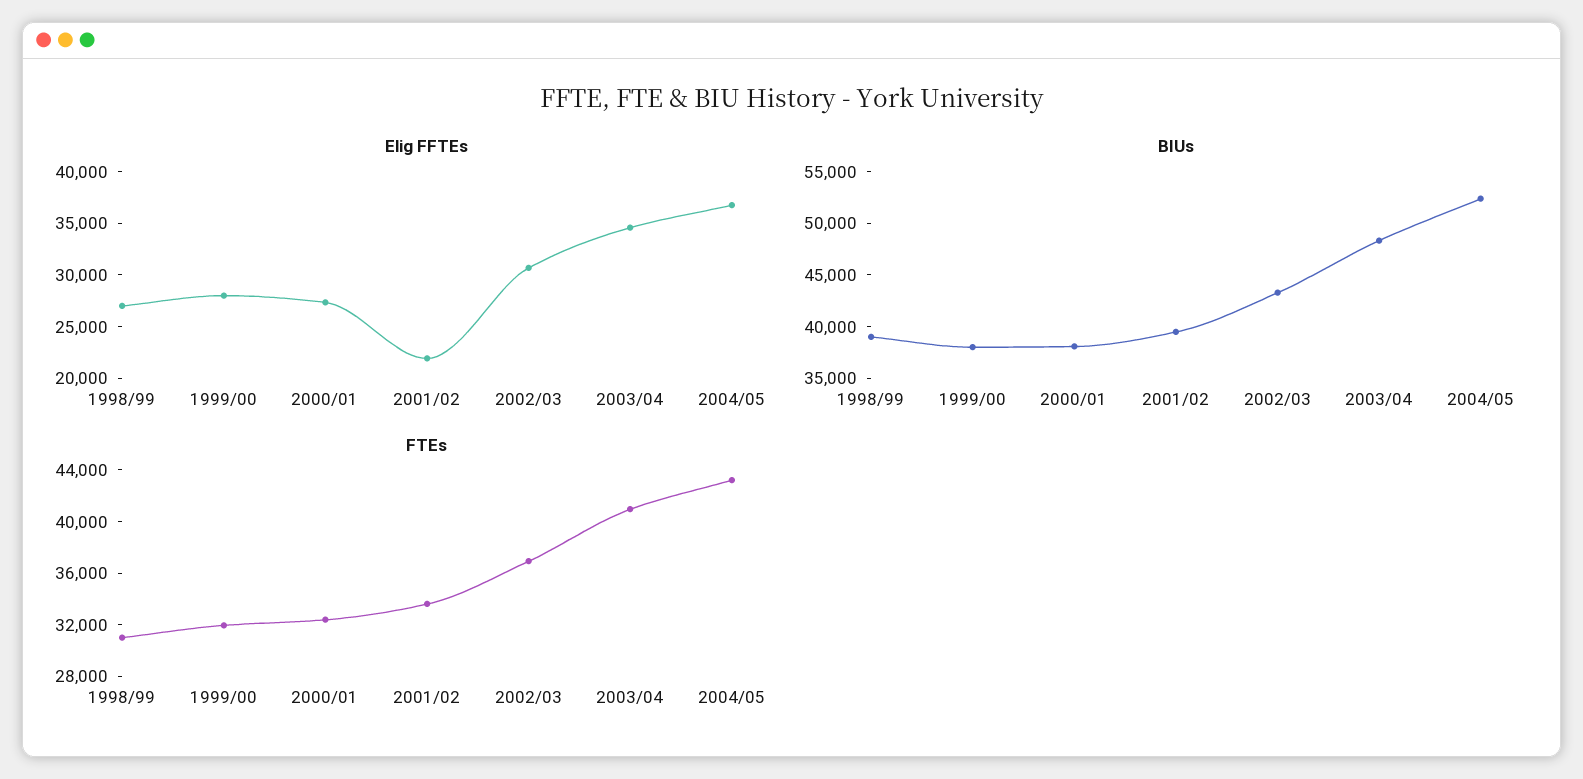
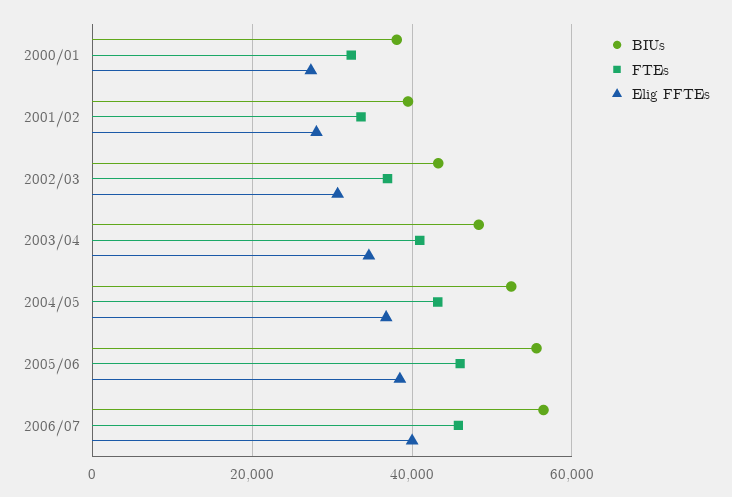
Elig FFTEs, 1998/99: 27000 -> none
Elig FFTEs, 1999/00: 28000 -> none
Elig FFTEs, 2001/02: 22000 -> 28000
BIUs, 1998/99: 39000 -> none
BIUs, 1999/00: 38000 -> none
FTEs, 1998/99: 31000 -> none
FTEs, 1999/00: 32000 -> none
BIUs, 2005/06: none -> 56000
FTEs, 2005/06: none -> 46000
Elig FFTEs, 2005/06: none -> 38000
BIUs, 2006/07: none -> 56000
FTEs, 2006/07: none -> 46000
Elig FFTEs, 2006/07: none -> 40000

